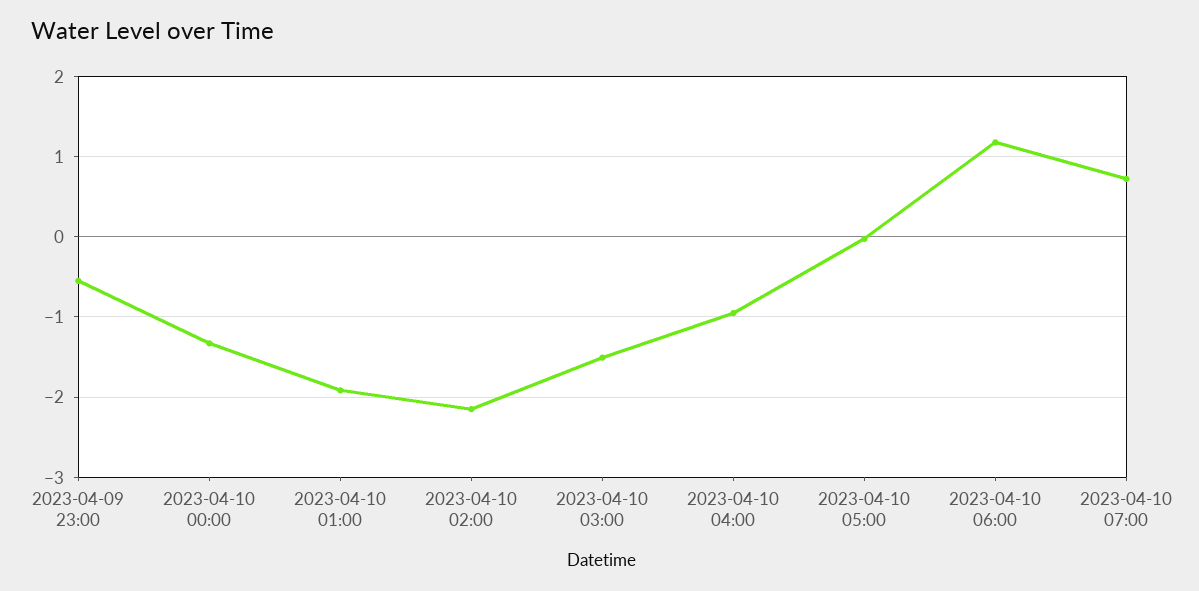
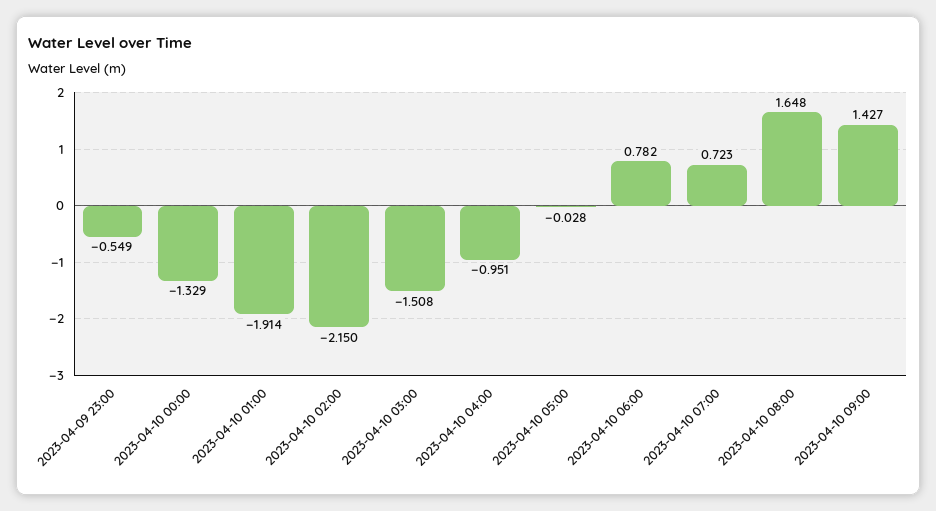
2023-04-10 06:00: 1.2 -> 0.782
2023-04-10 08:00: none -> 1.648
2023-04-10 09:00: none -> 1.427

